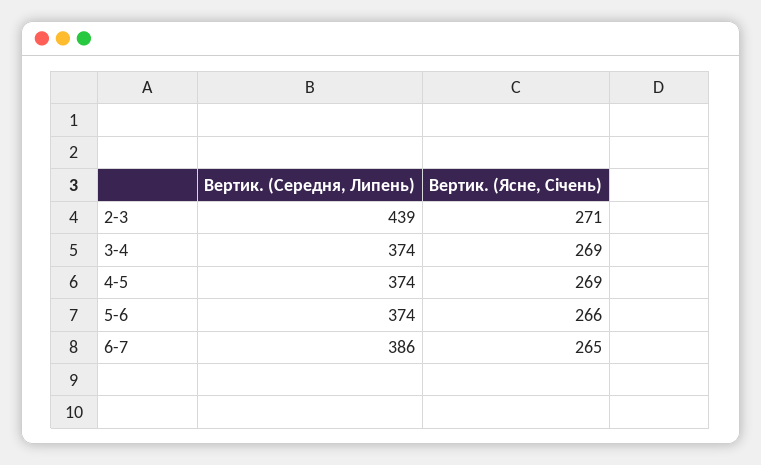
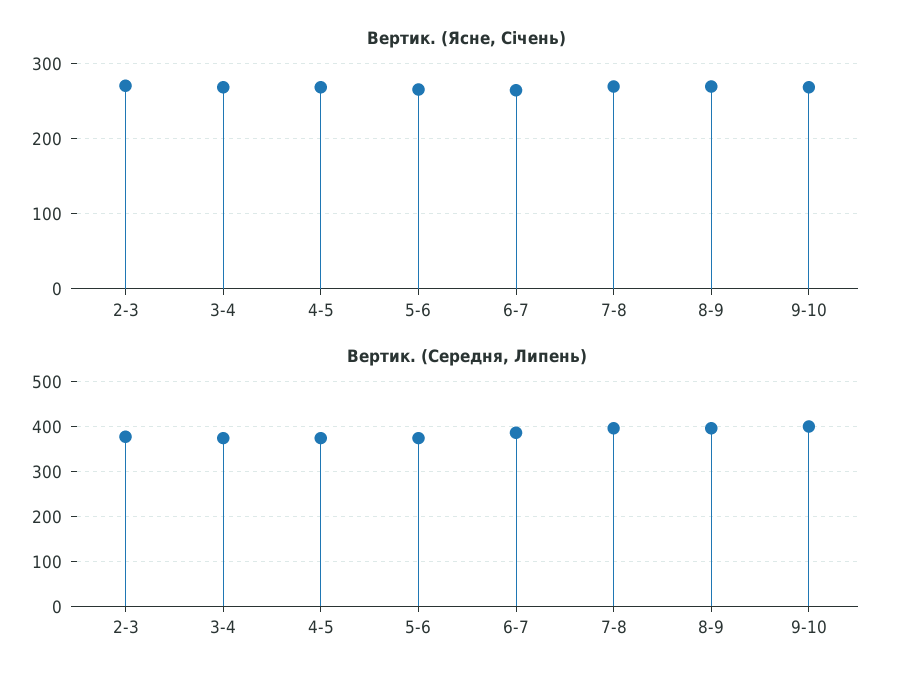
Вертик. (Середня, Липень), 2-3: 439 -> 380
Вертик. (Ясне, Січень), 7-8: none -> 270
Вертик. (Ясне, Січень), 8-9: none -> 270
Вертик. (Ясне, Січень), 9-10: none -> 270
Вертик. (Середня, Липень), 7-8: none -> 400
Вертик. (Середня, Липень), 8-9: none -> 400
Вертик. (Середня, Липень), 9-10: none -> 400

